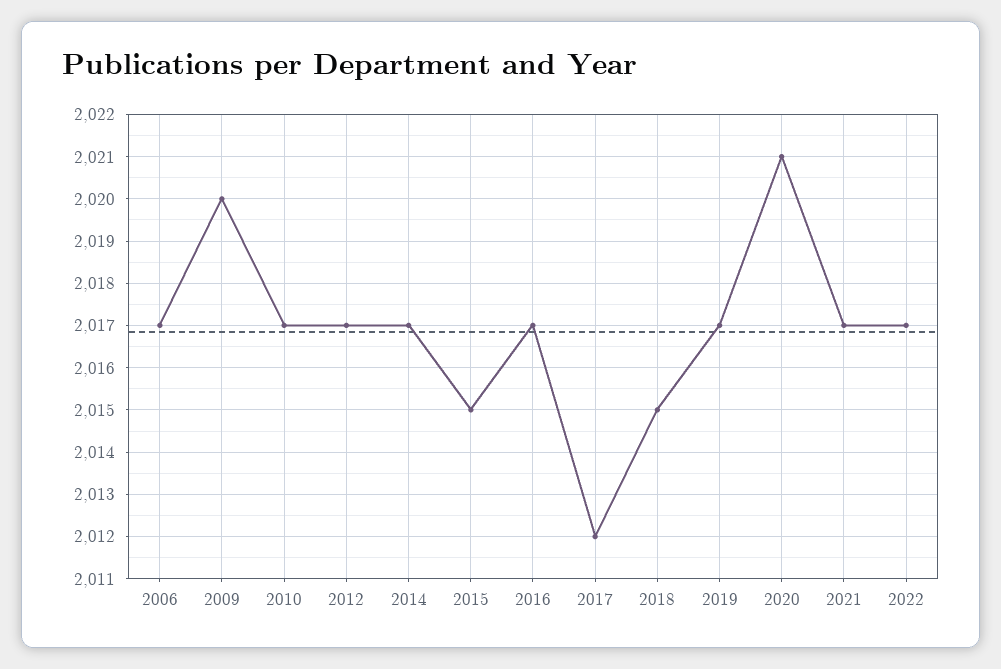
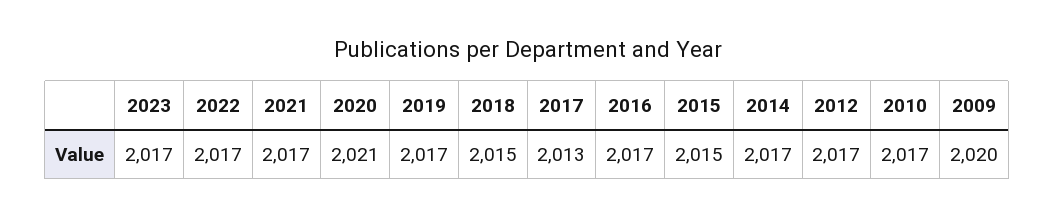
2006: 2017 -> none
2017: 2012 -> 2013
2023: none -> 2017

